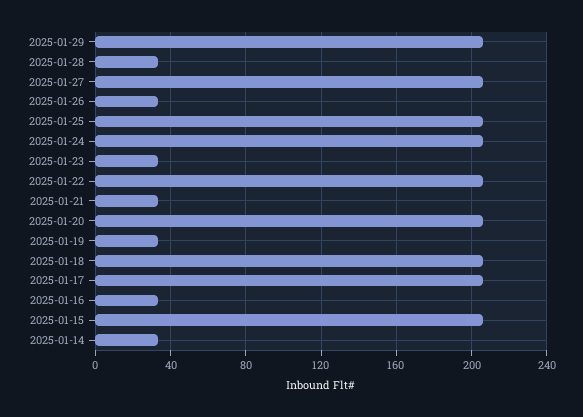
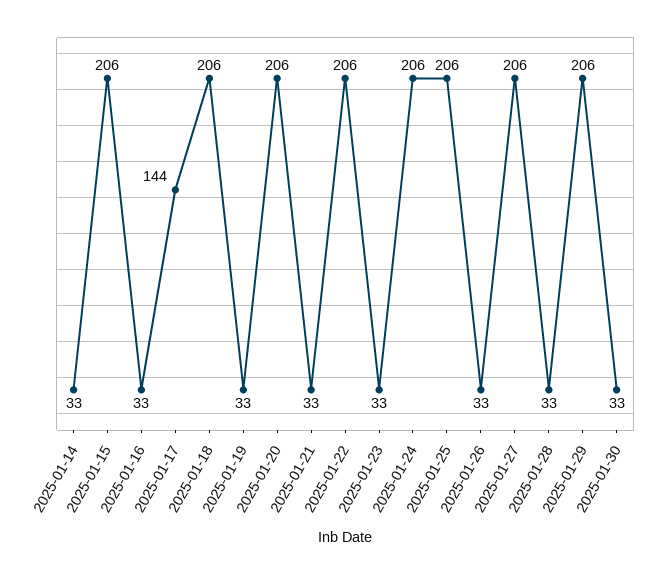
2025-01-17: 205 -> 144
2025-01-30: none -> 33

